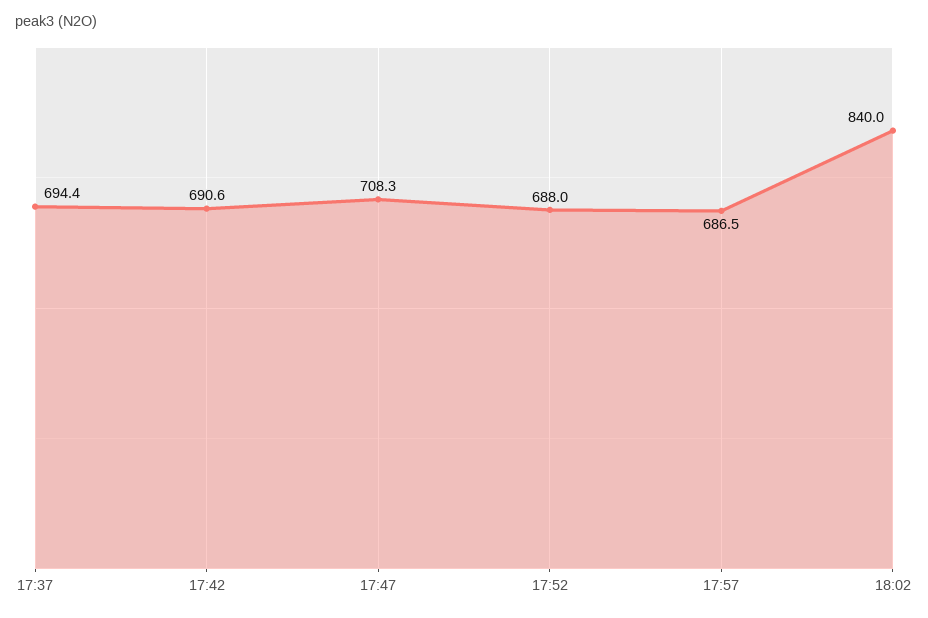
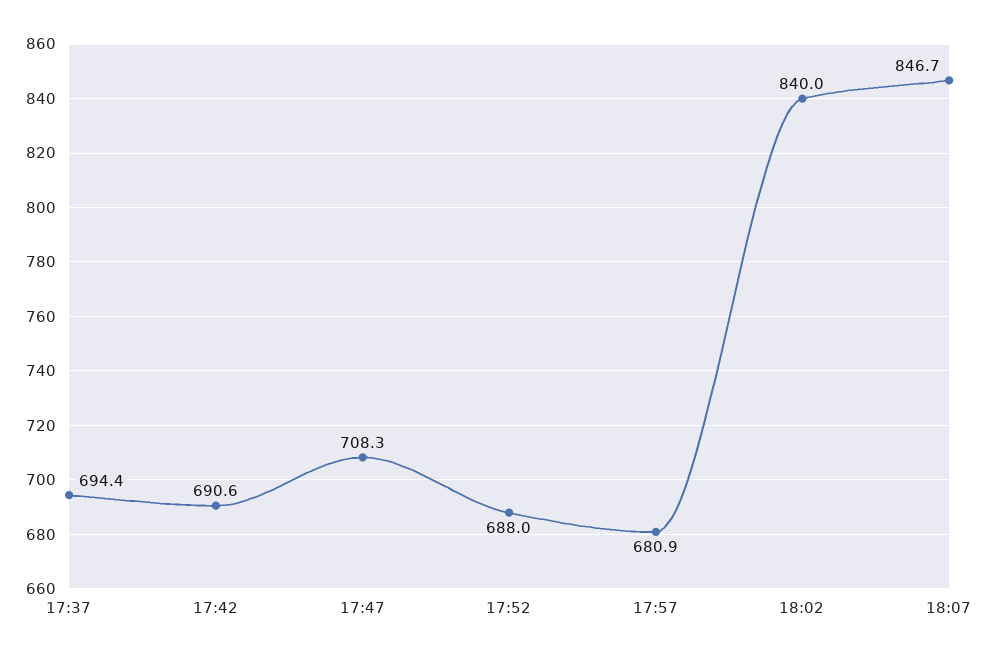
17:57: 686.5 -> 680.9
18:07: none -> 846.7

